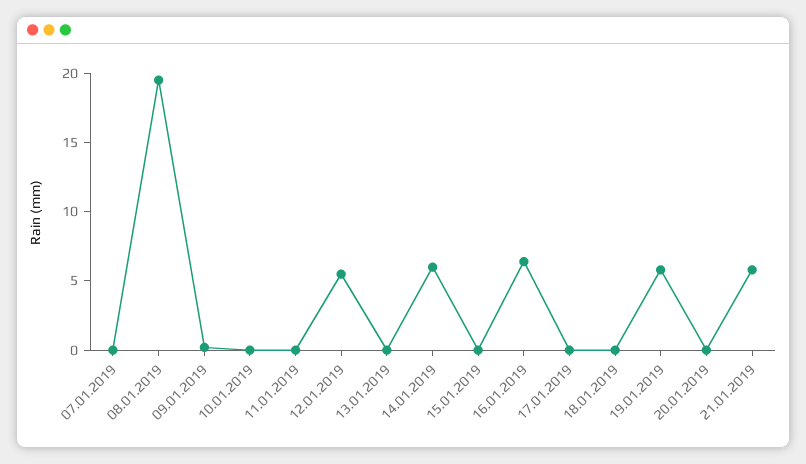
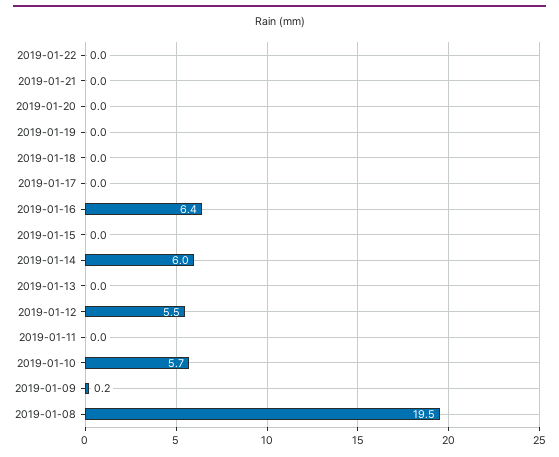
07.01.2019: 0 -> none
10.01.2019: 0 -> 5.7
19.01.2019: 6 -> 0
21.01.2019: 6 -> 0
2019-01-22: none -> 0

